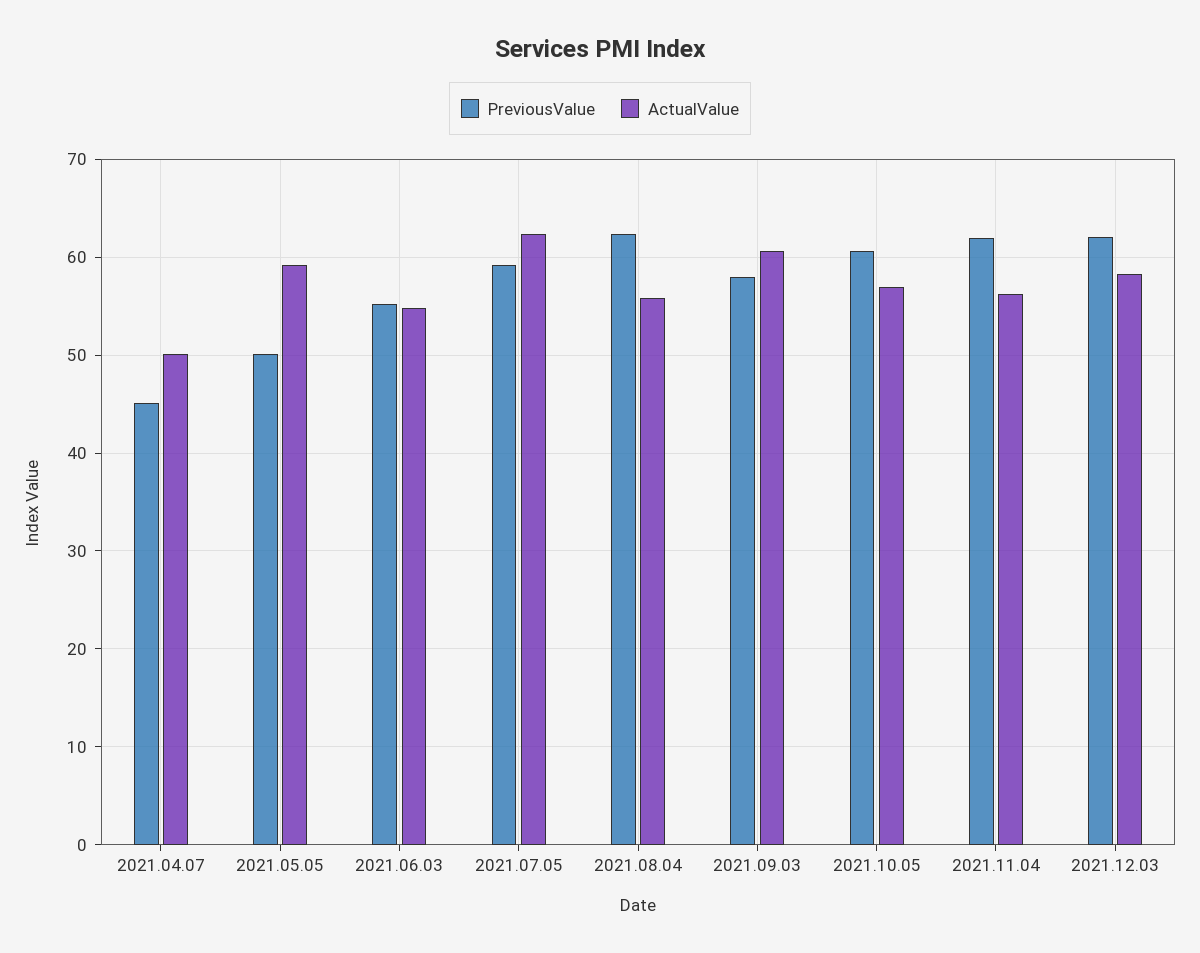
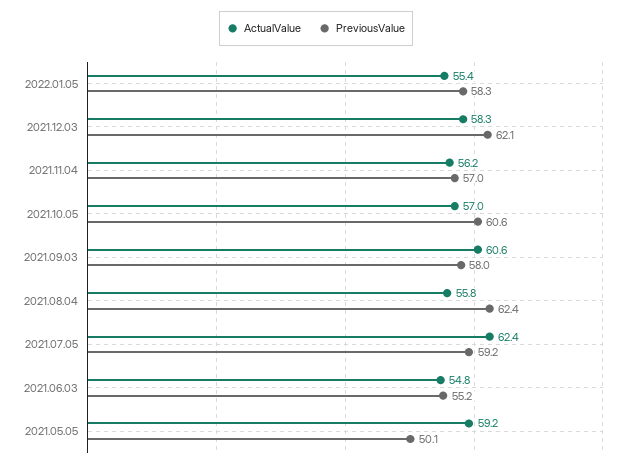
PreviousValue, 2021.04.07: 45 -> none
ActualValue, 2021.04.07: 50 -> none
PreviousValue, 2021.11.04: 62 -> 57
ActualValue, 2022.01.05: none -> 55.4
PreviousValue, 2022.01.05: none -> 58.3

